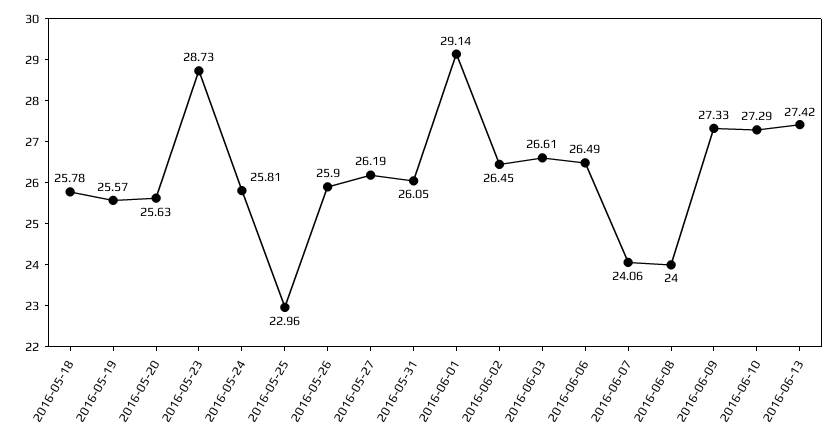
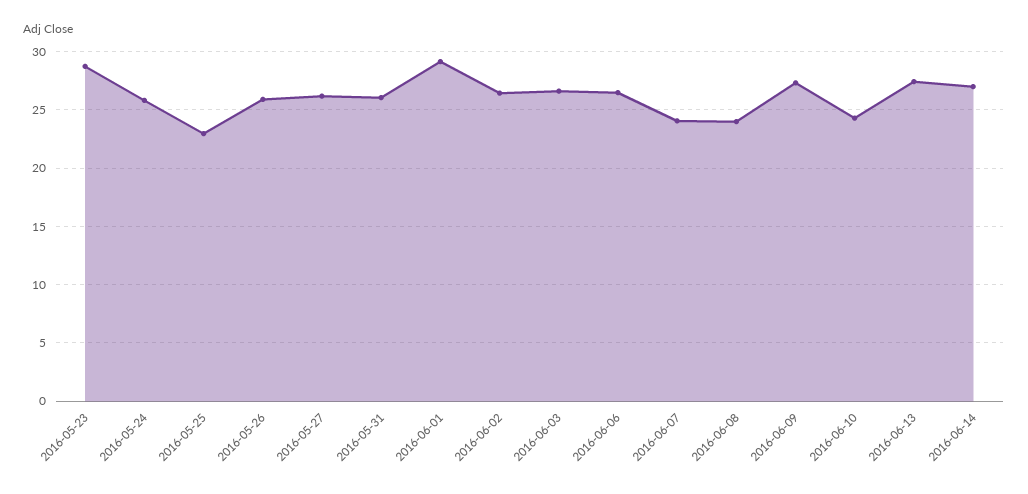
2016-05-18: 25.78 -> none
2016-05-19: 25.57 -> none
2016-05-20: 25.63 -> none
2016-06-10: 27.29 -> 24
2016-06-14: none -> 27

